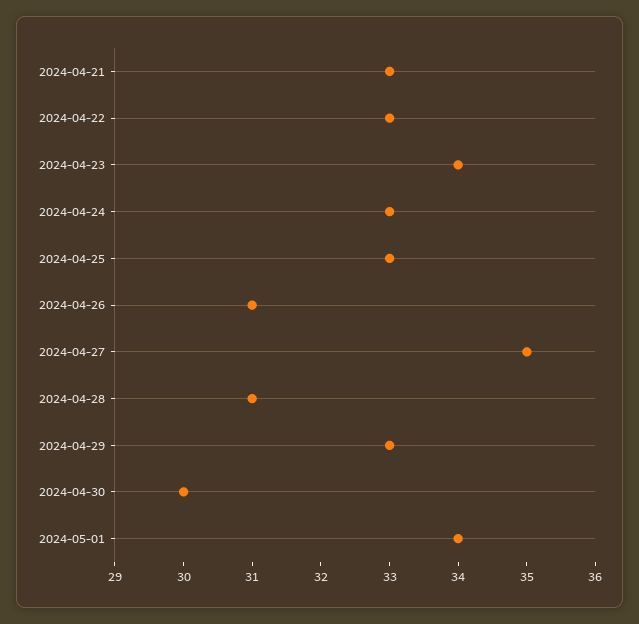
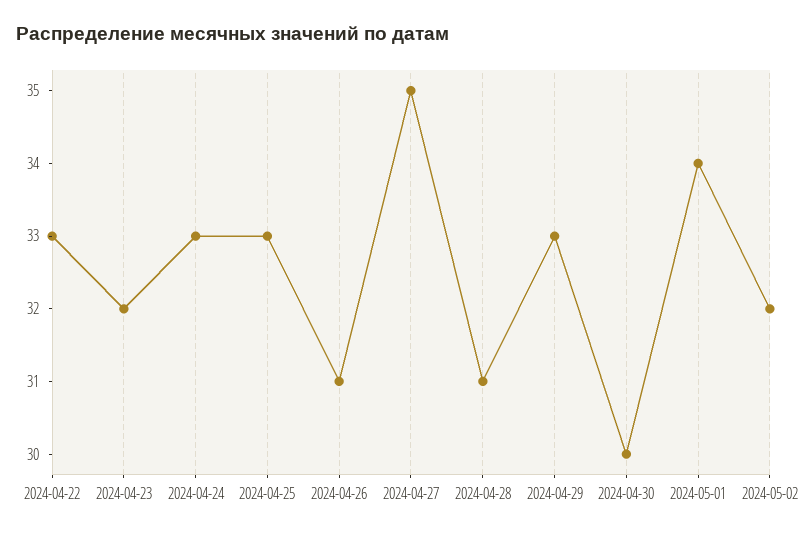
2024-04-21: 33 -> none
2024-04-23: 34 -> 32
2024-05-02: none -> 32

